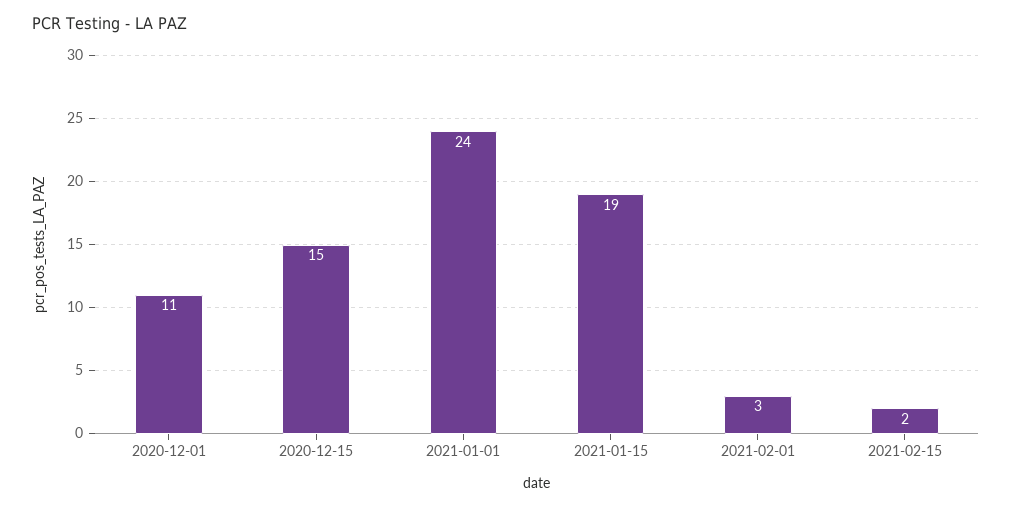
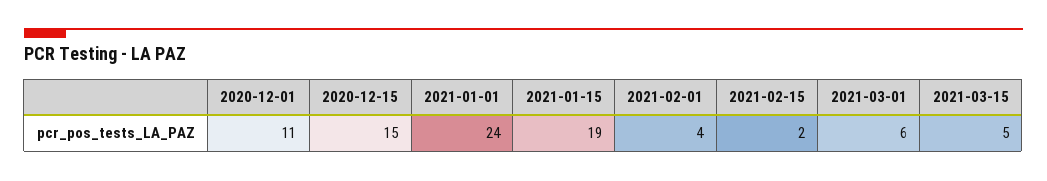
2021-02-01: 3 -> 4
2021-03-01: none -> 6
2021-03-15: none -> 5

